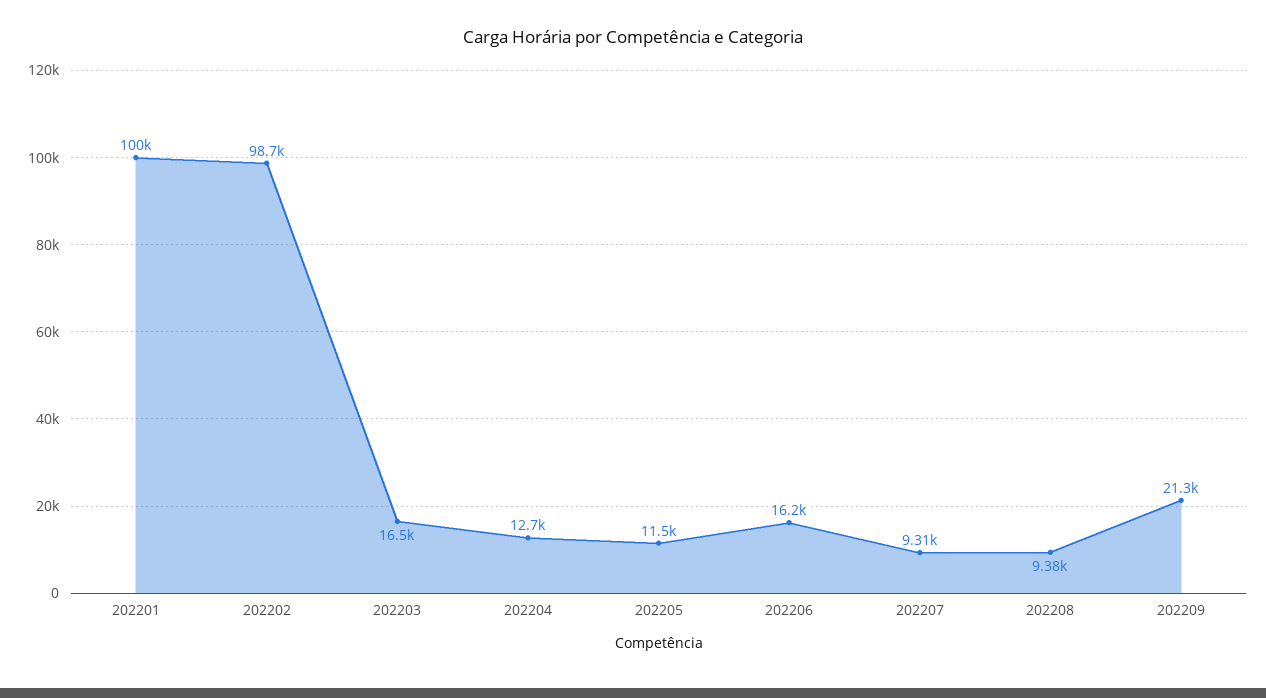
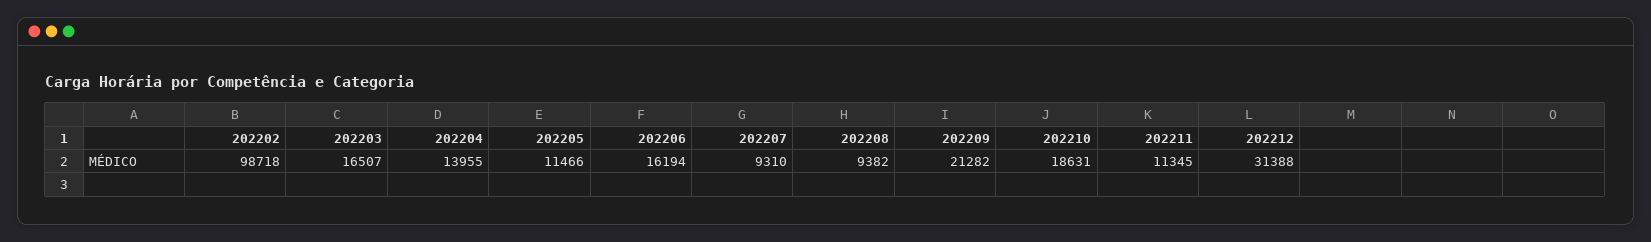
202201: 100000 -> none
202204: 12700 -> 13955
202210: none -> 18631
202211: none -> 11345
202212: none -> 31388

